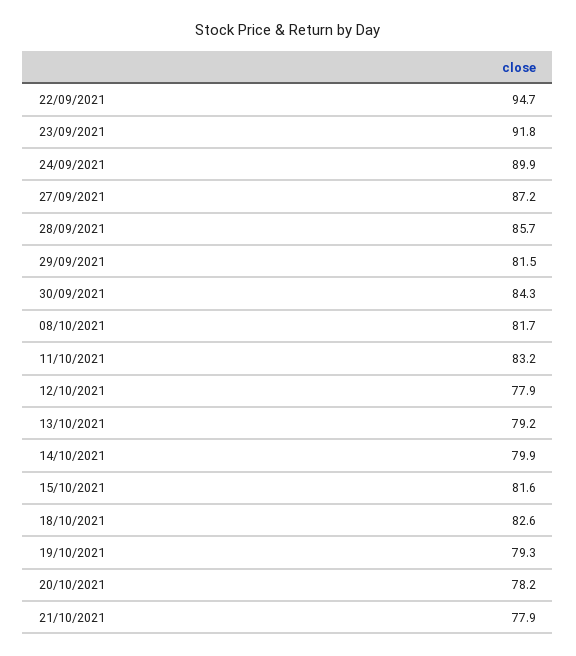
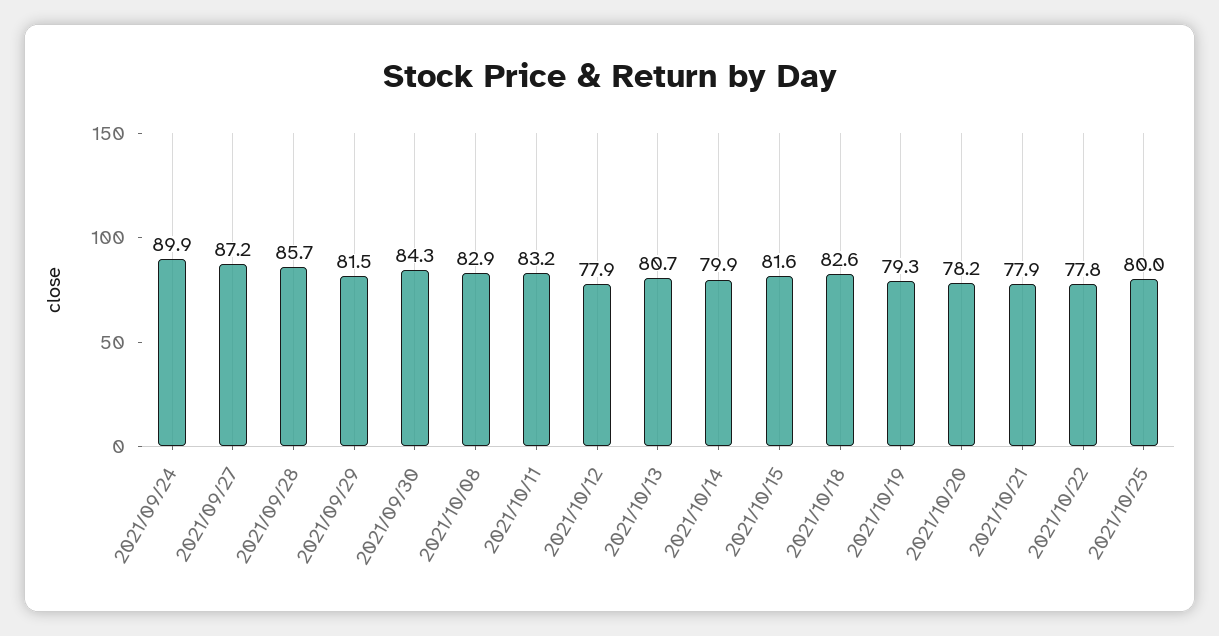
22/09/2021: 94.7 -> none
23/09/2021: 91.8 -> none
08/10/2021: 81.7 -> 82.9
13/10/2021: 79.2 -> 80.7
2021/10/22: none -> 77.8
2021/10/25: none -> 80

